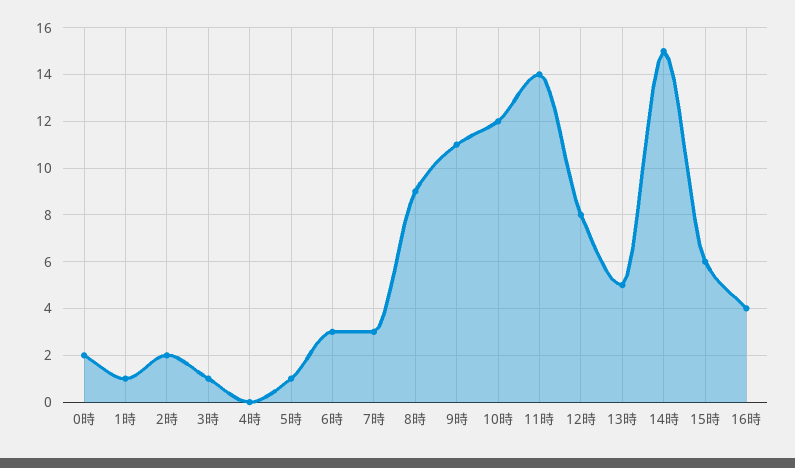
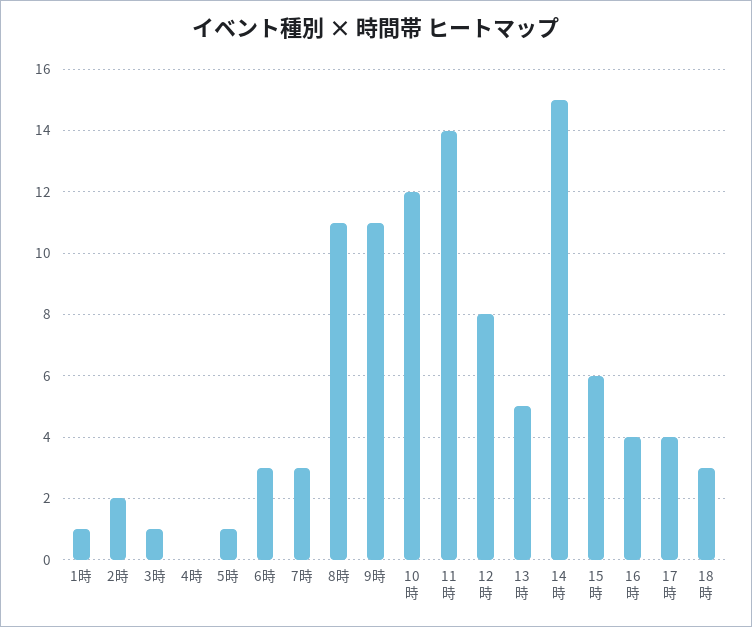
0時: 2 -> none
8時: 9 -> 11
17時: none -> 4
18時: none -> 3

